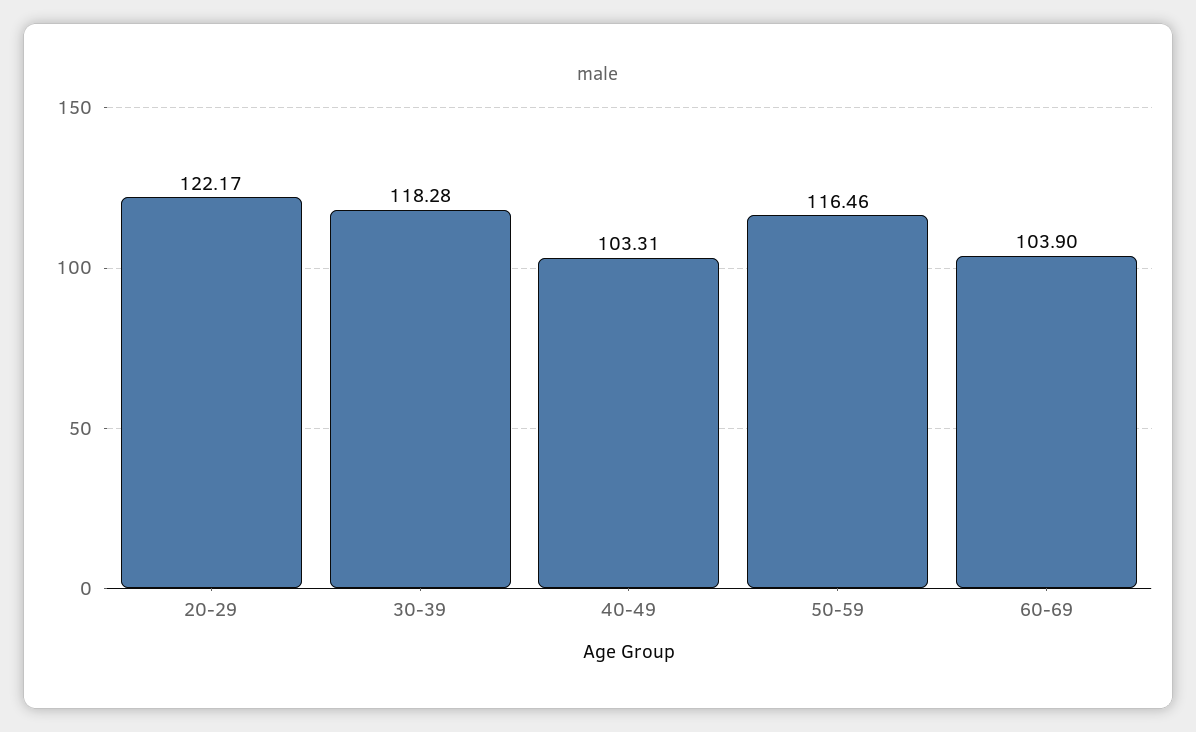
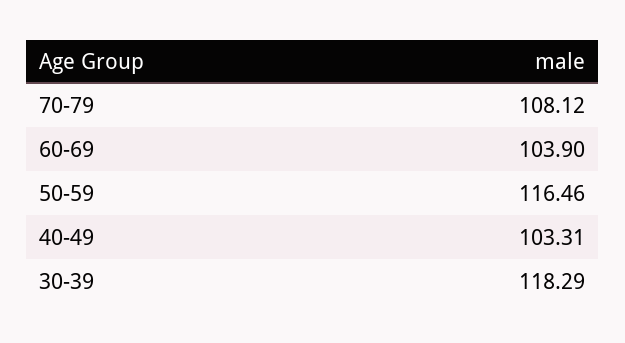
20-29: 122.17 -> none
30-39: 118.28 -> 118.29
70-79: none -> 108.12

